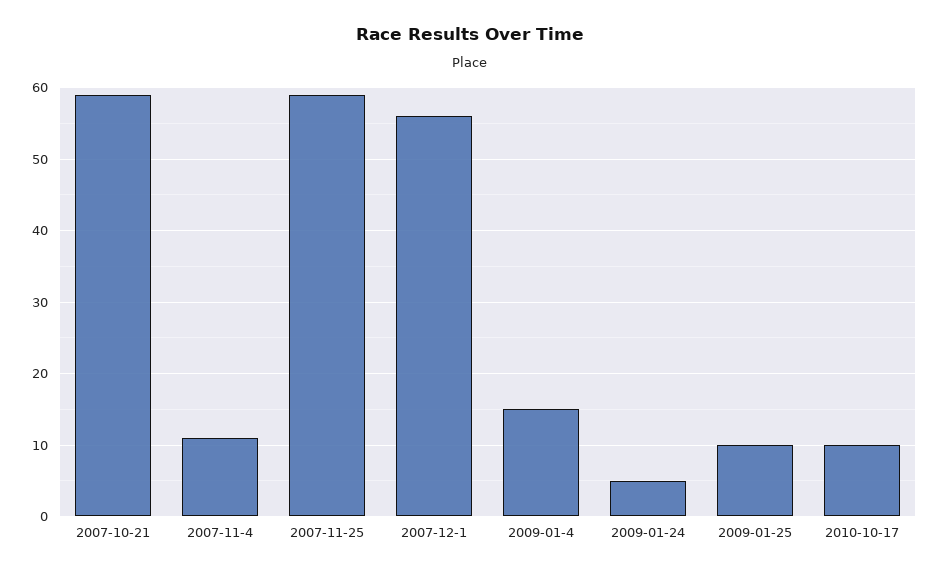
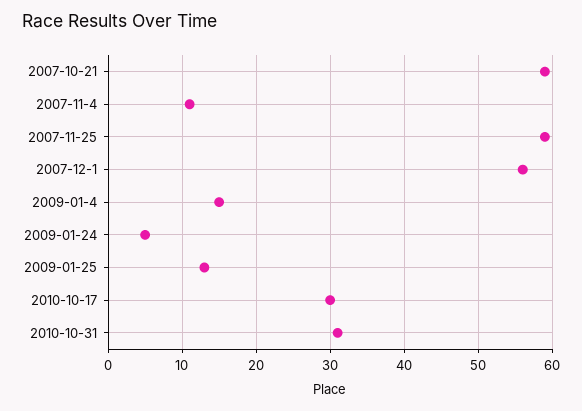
2009-01-25: 10 -> 13
2010-10-17: 10 -> 30
2010-10-31: none -> 31

